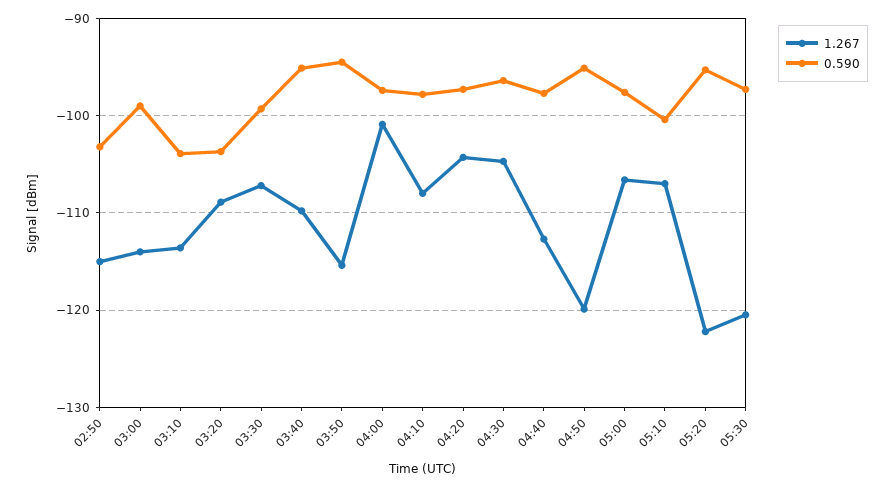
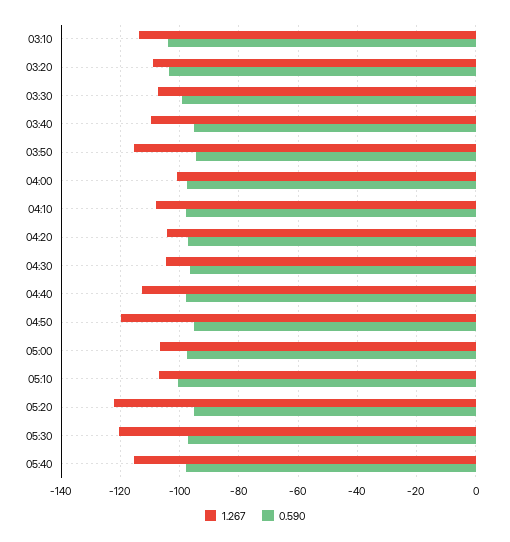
1.267, 02:50: -115 -> none
0.590, 02:50: -103 -> none
1.267, 03:00: -114 -> none
0.590, 03:00: -99 -> none
1.267, 05:40: none -> -115
0.590, 05:40: none -> -97.5

